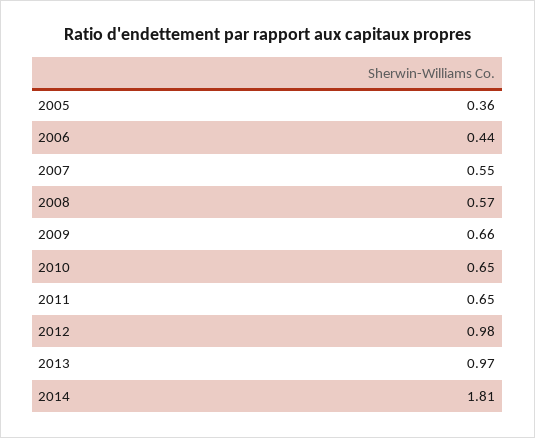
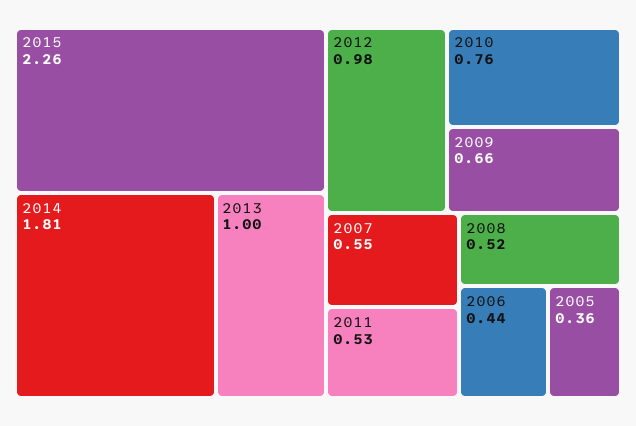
2008: 0.57 -> 0.52
2010: 0.65 -> 0.76
2011: 0.65 -> 0.53
2013: 0.97 -> 1
2015: none -> 2.26

